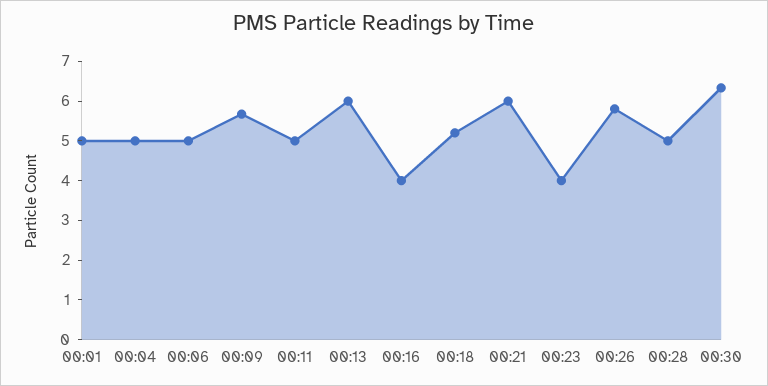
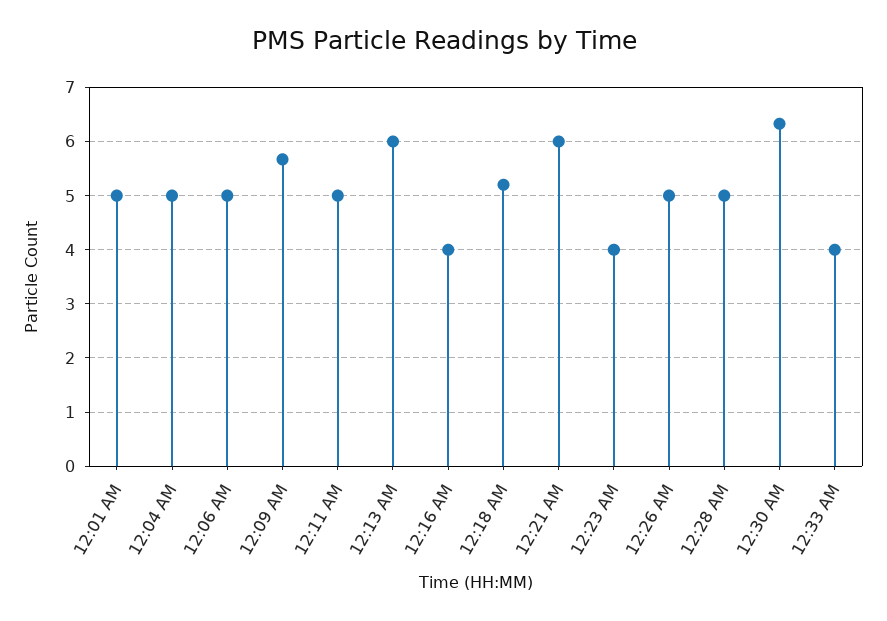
00:26: 5.75 -> 5
12:33 AM: none -> 4

